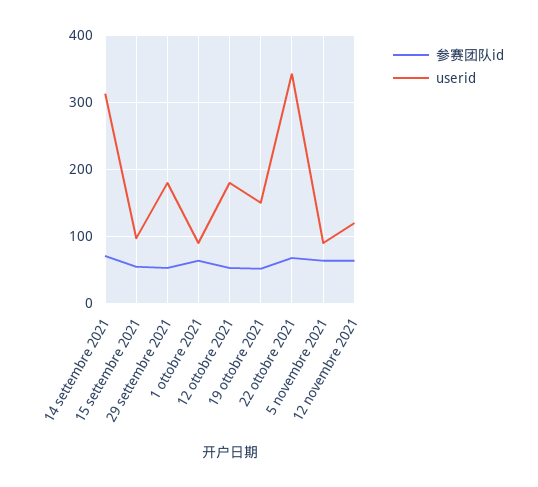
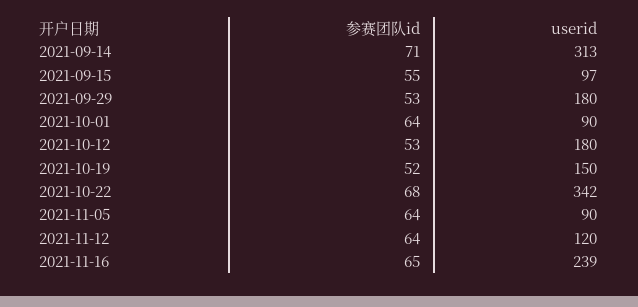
参赛团队id, 2021-11-16: none -> 65
userid, 2021-11-16: none -> 239

